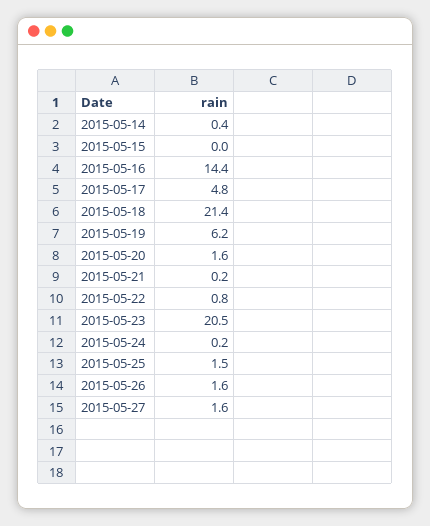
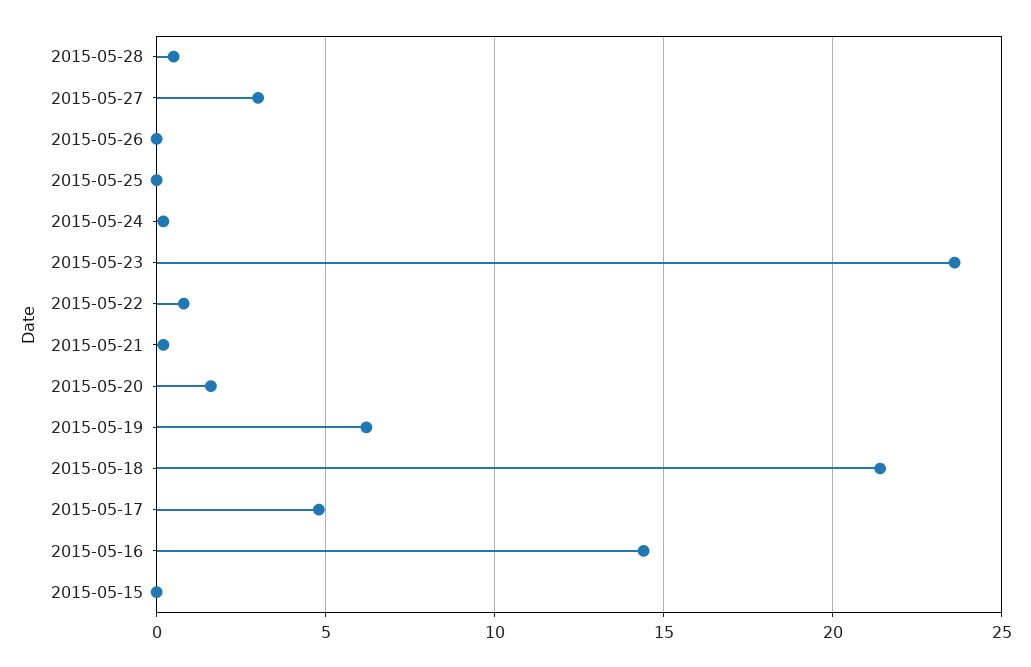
2015-05-14: 0.4 -> none
2015-05-23: 20.5 -> 23.5
2015-05-25: 1.5 -> 0
2015-05-26: 1.6 -> 0
2015-05-27: 1.6 -> 3
2015-05-28: none -> 0.5

